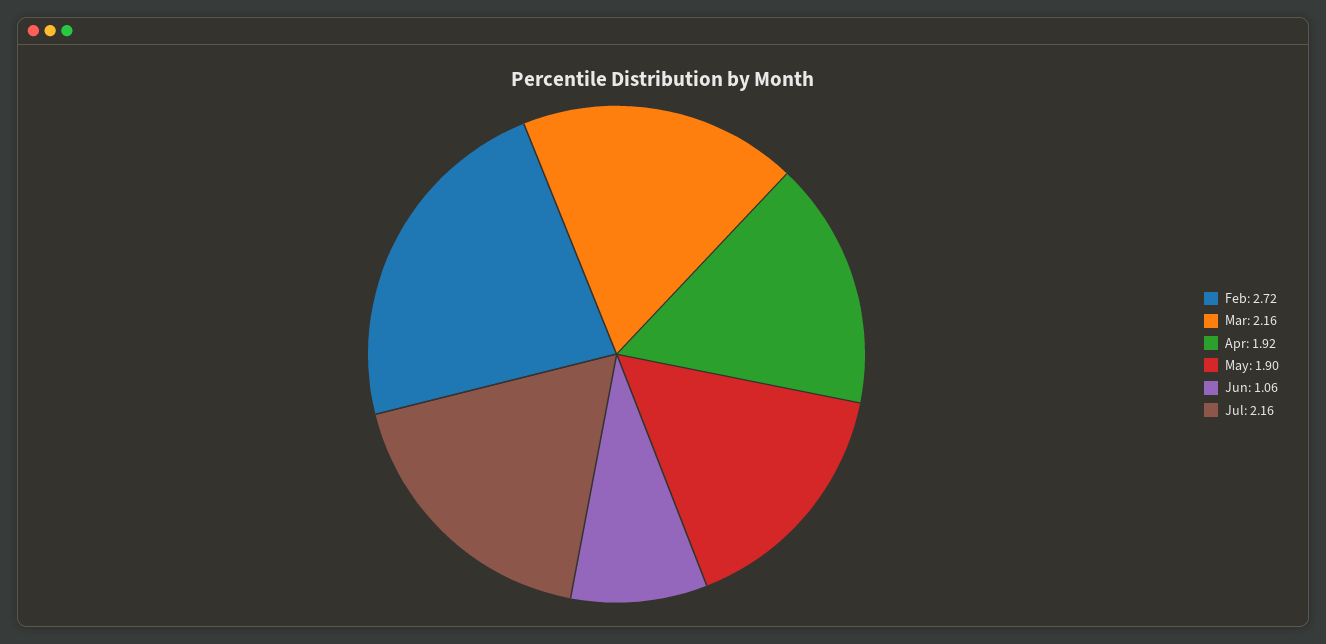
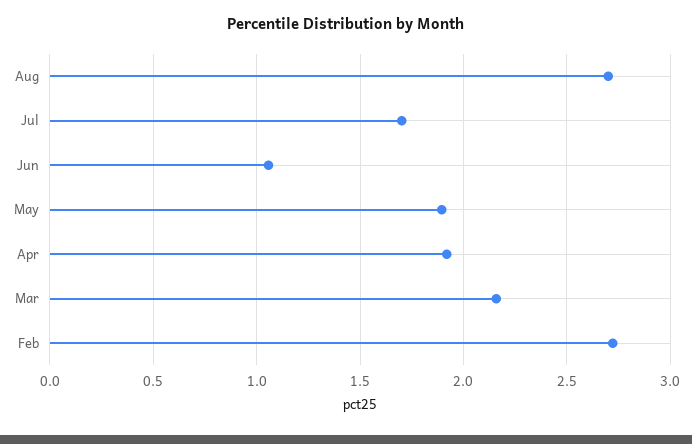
Jul: 2.16 -> 1.7
Aug: none -> 2.7

